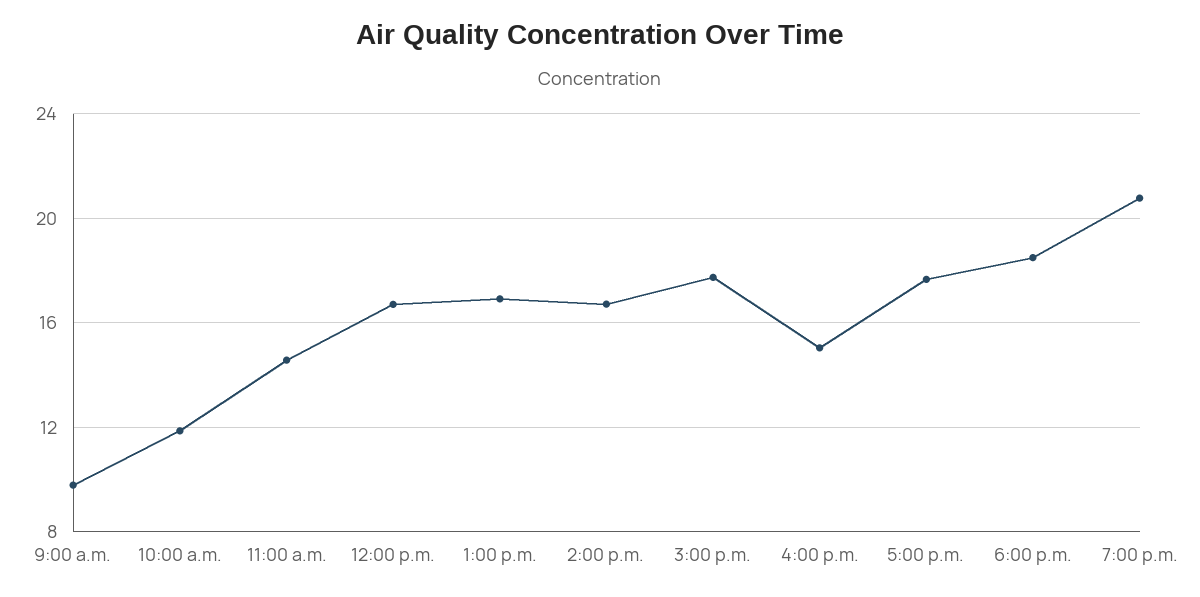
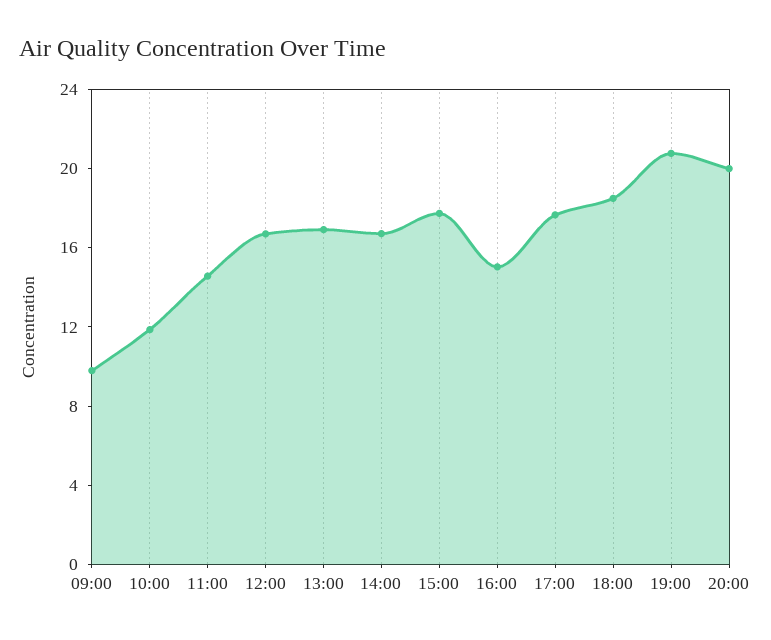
20:00: none -> 20

